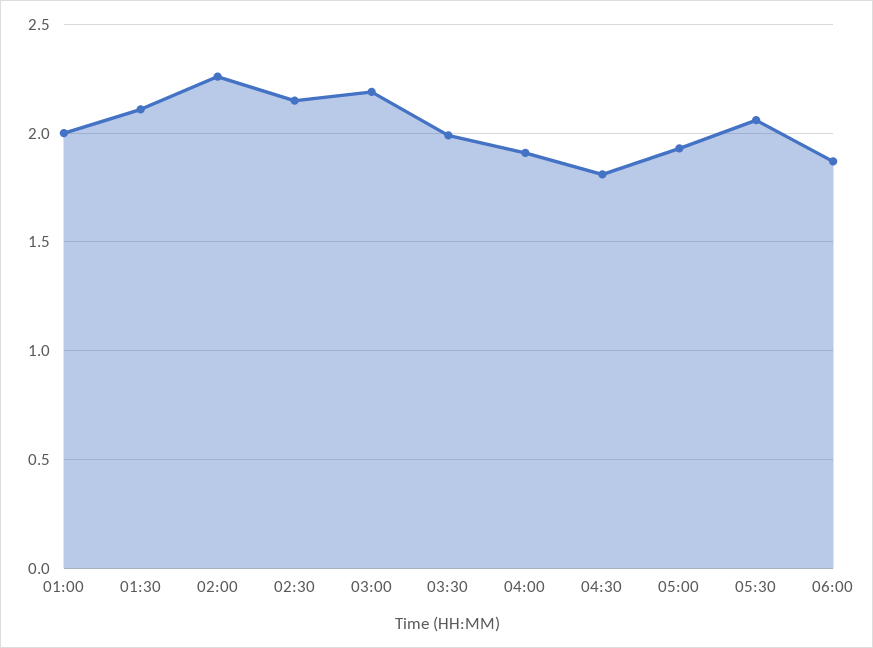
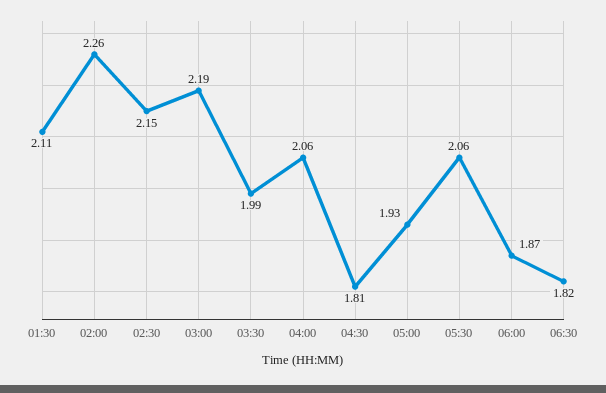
01:00: 2 -> none
04:00: 1.9 -> 2.06
06:30: none -> 1.82

